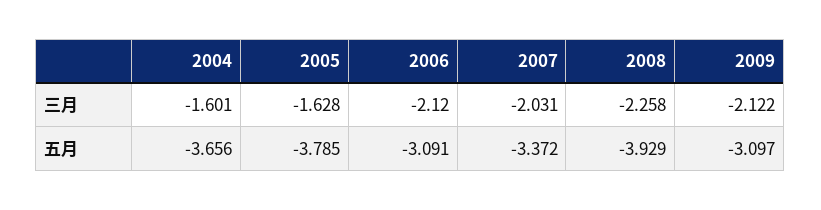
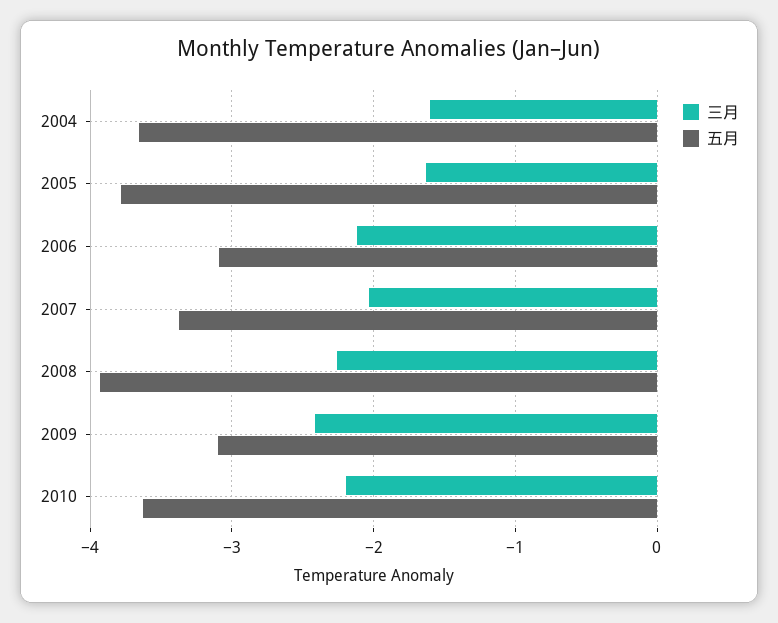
三月, 2009: -2.122 -> -2.4
三月, 2010: none -> -2.2
五月, 2010: none -> -3.6

